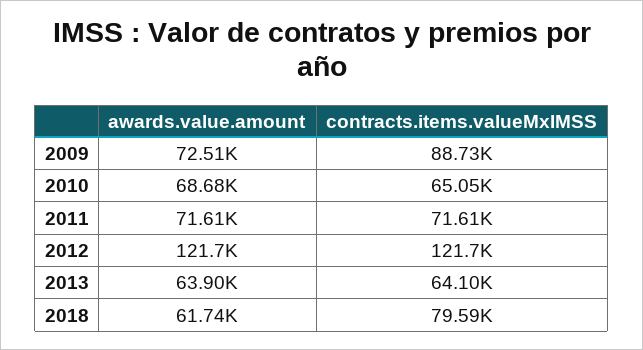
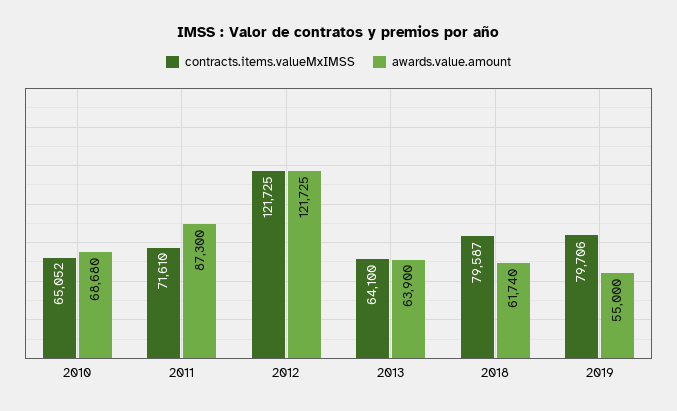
awards.value.amount, 2009: 72510 -> none
contracts.items.valueMxIMSS, 2009: 88730 -> none
awards.value.amount, 2011: 71610 -> 87300
contracts.items.valueMxIMSS, 2019: none -> 79706
awards.value.amount, 2019: none -> 55000

